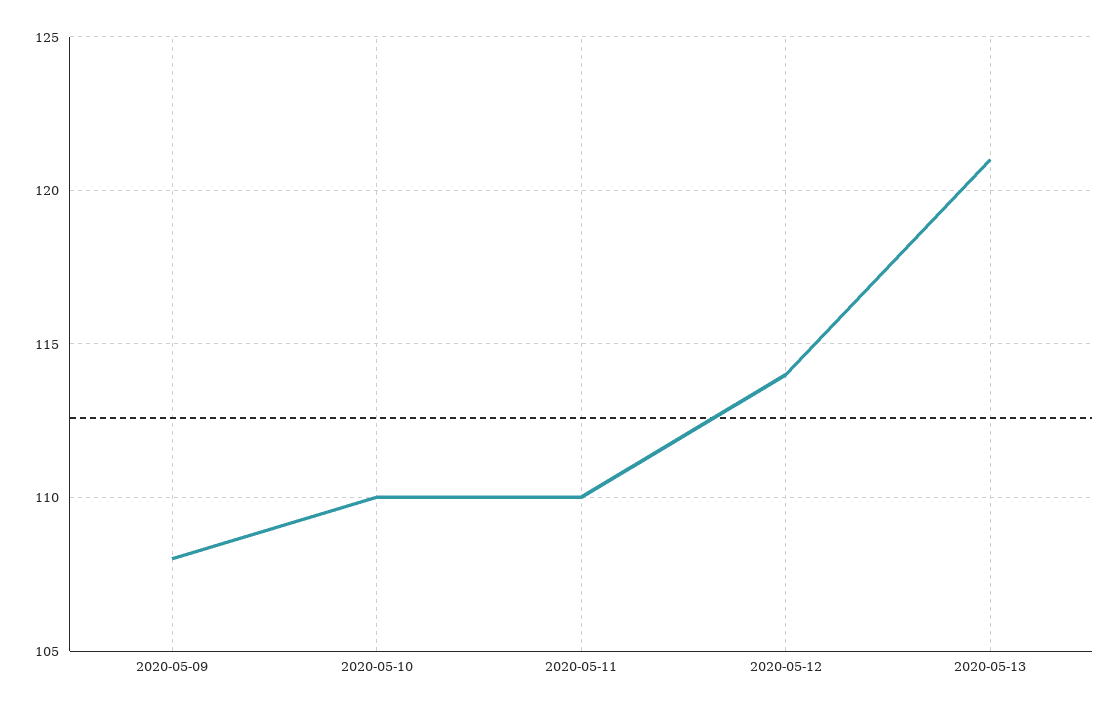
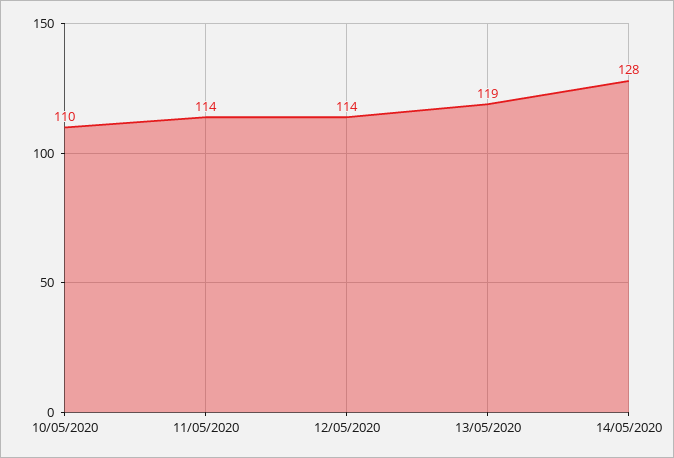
2020-05-09: 108 -> none
2020-05-11: 110 -> 114
2020-05-13: 121 -> 119
14/05/2020: none -> 128

